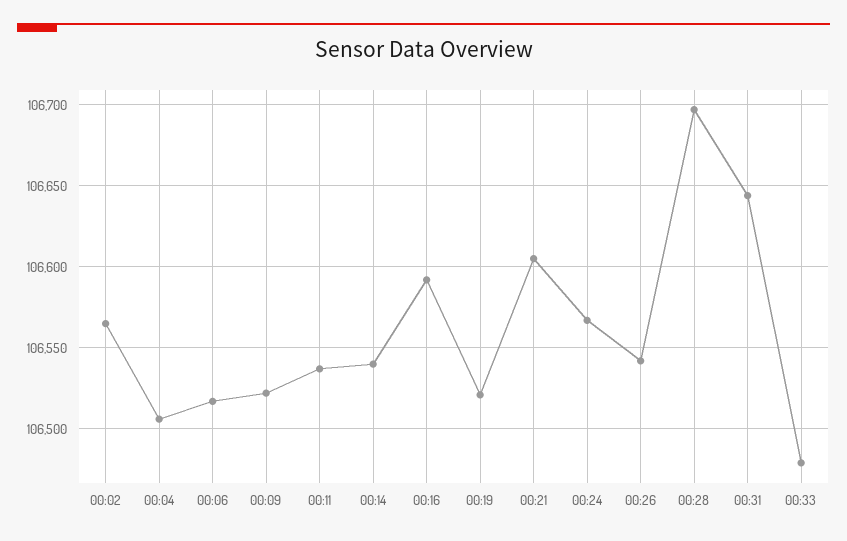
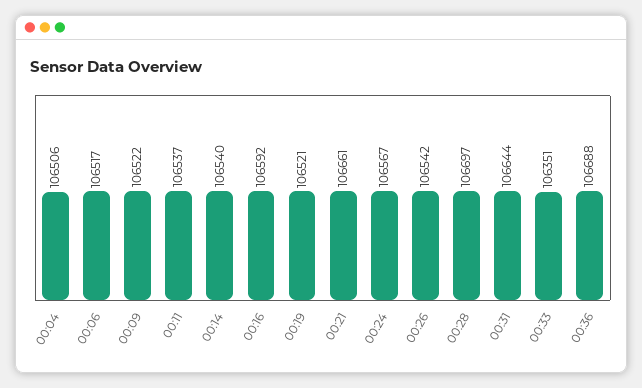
00:02: 106565 -> none
00:21: 106605 -> 106661
00:33: 106480 -> 106351
00:36: none -> 106688

